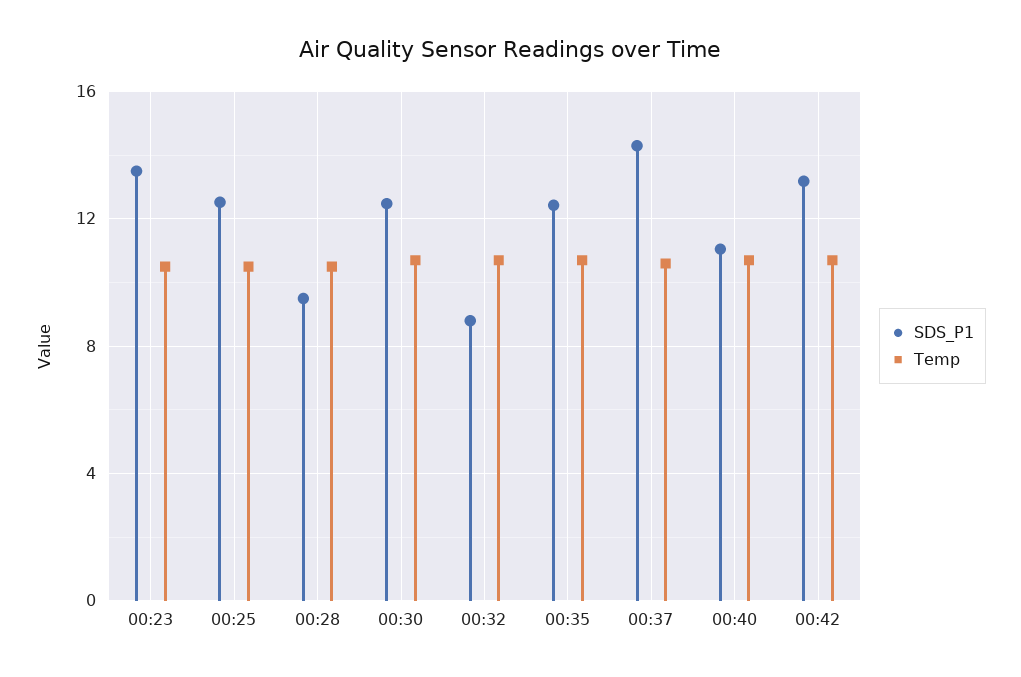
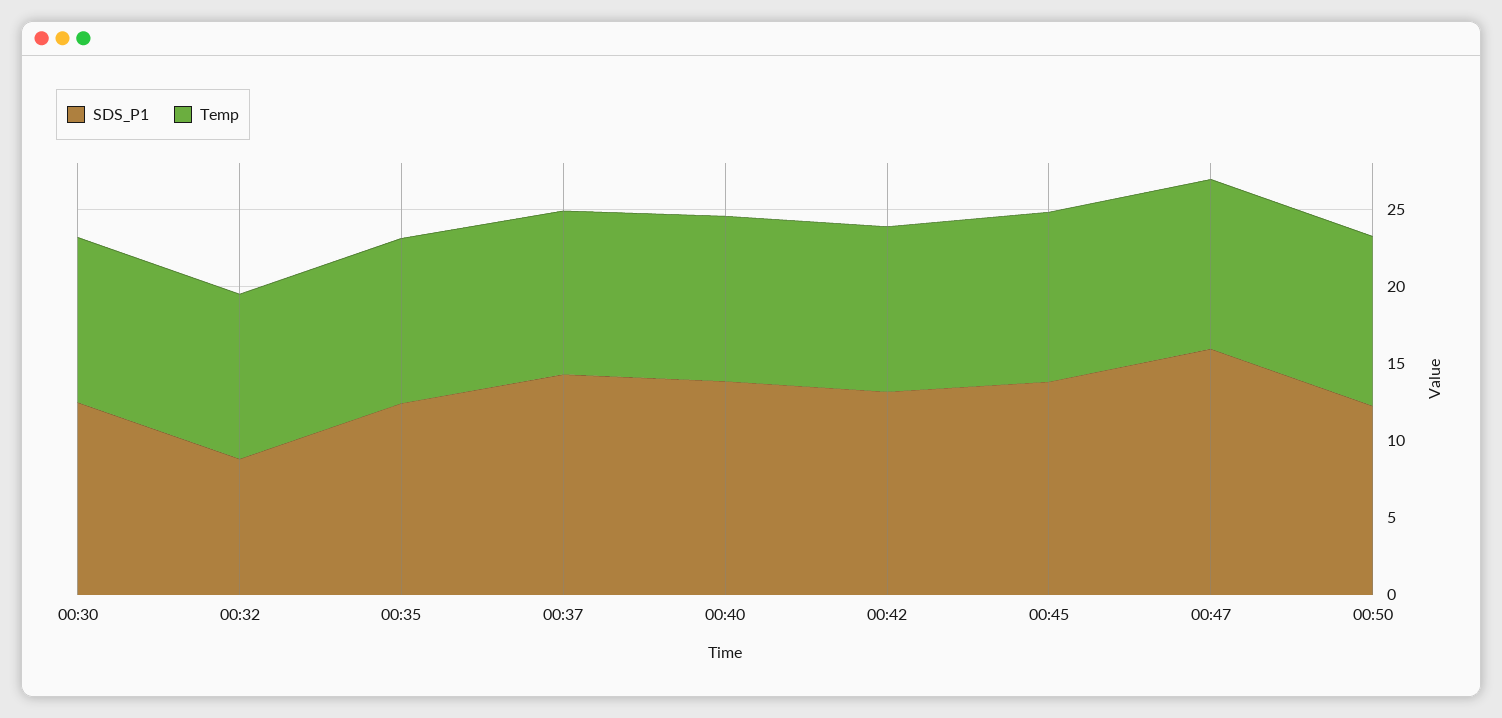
SDS_P1, 00:23: 13.5 -> none
Temp, 00:23: 10.5 -> none
SDS_P1, 00:25: 12.5 -> none
Temp, 00:25: 10.5 -> none
SDS_P1, 00:28: 9.5 -> none
Temp, 00:28: 10.5 -> none
SDS_P1, 00:40: 11 -> 14
SDS_P1, 00:45: none -> 14
Temp, 00:45: none -> 11
SDS_P1, 00:47: none -> 16
Temp, 00:47: none -> 11
SDS_P1, 00:50: none -> 12
Temp, 00:50: none -> 11

